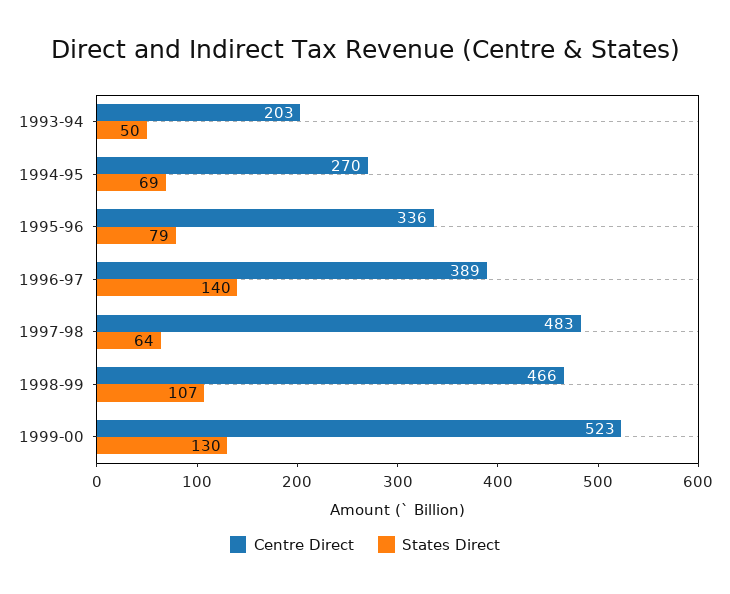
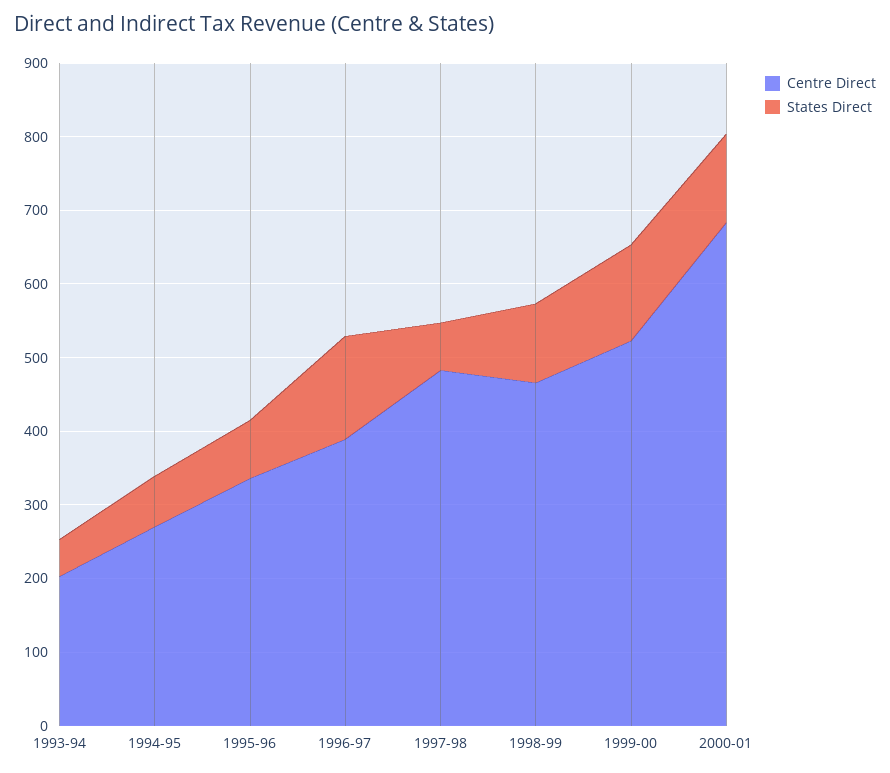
Centre Direct, 2000-01: none -> 680
States Direct, 2000-01: none -> 120

